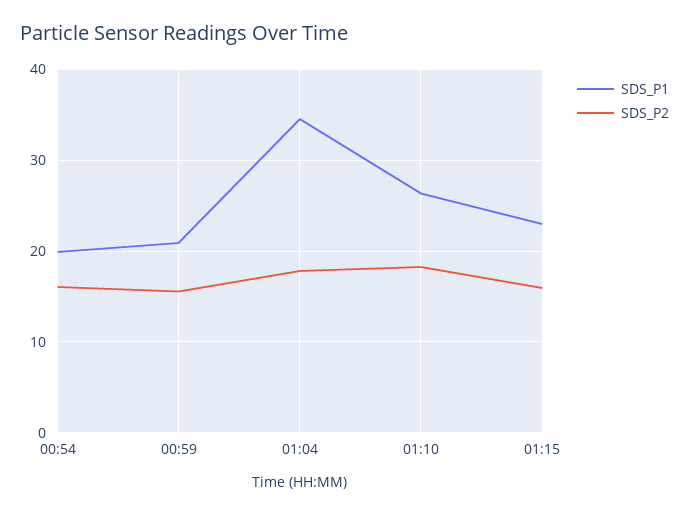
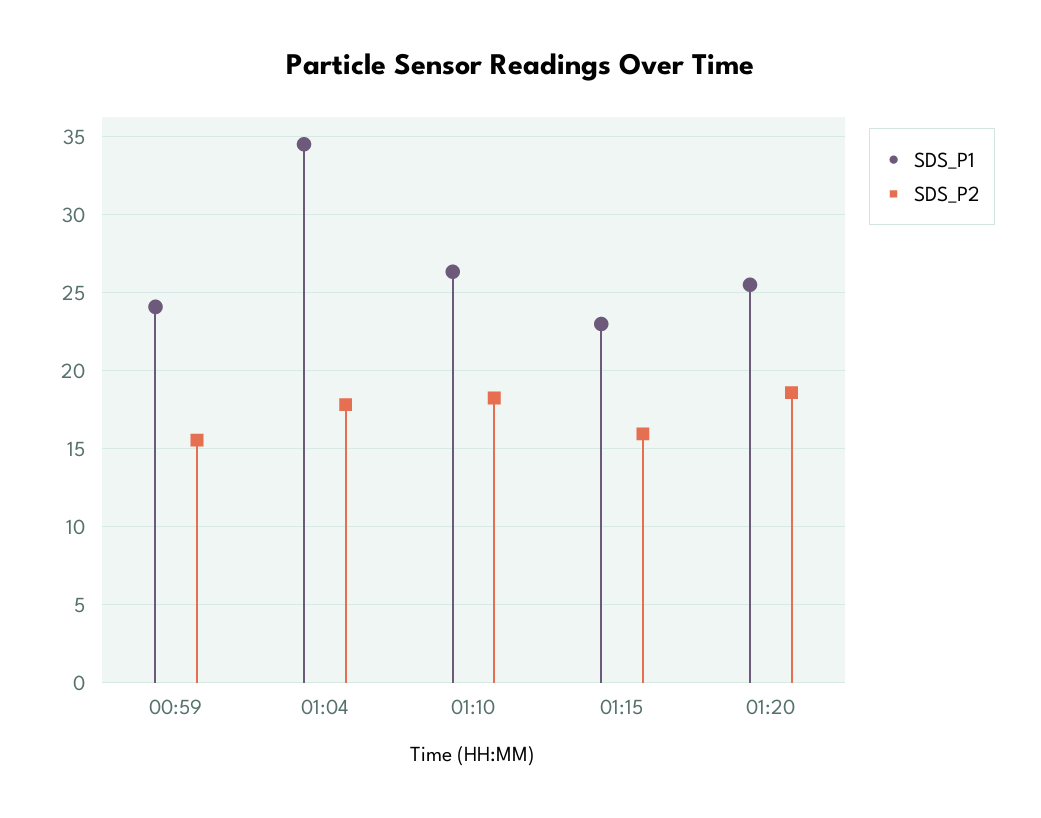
SDS_P1, 00:54: 20 -> none
SDS_P2, 00:54: 16 -> none
SDS_P1, 00:59: 21 -> 24
SDS_P1, 01:20: none -> 25.5
SDS_P2, 01:20: none -> 18.5

